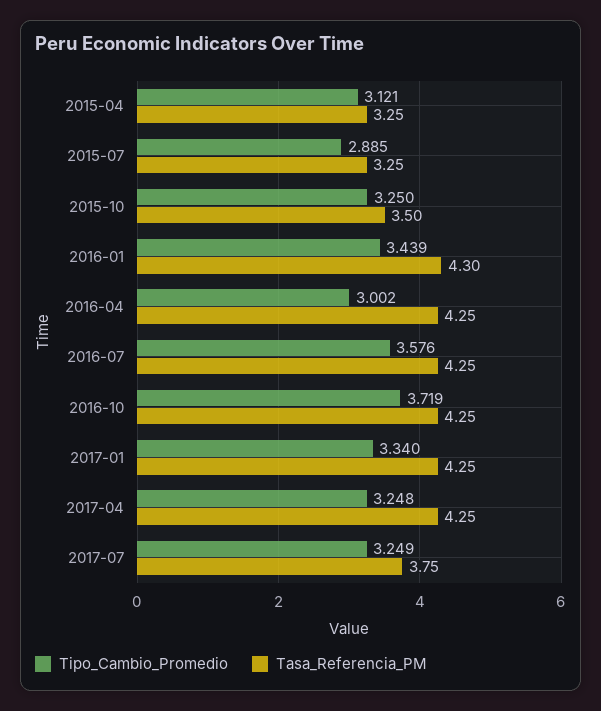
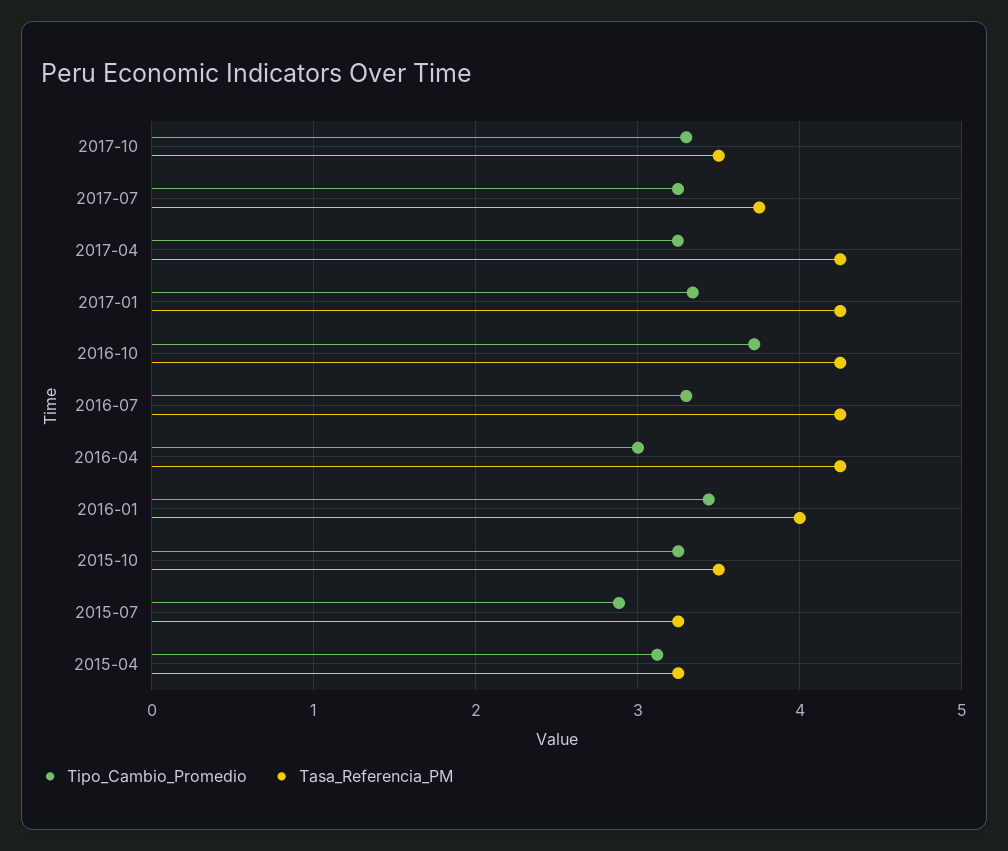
Tasa_Referencia_PM, 2016-01: 4.3 -> 4
Tipo_Cambio_Promedio, 2016-07: 3.576 -> 3.3
Tipo_Cambio_Promedio, 2017-10: none -> 3.3
Tasa_Referencia_PM, 2017-10: none -> 3.5

